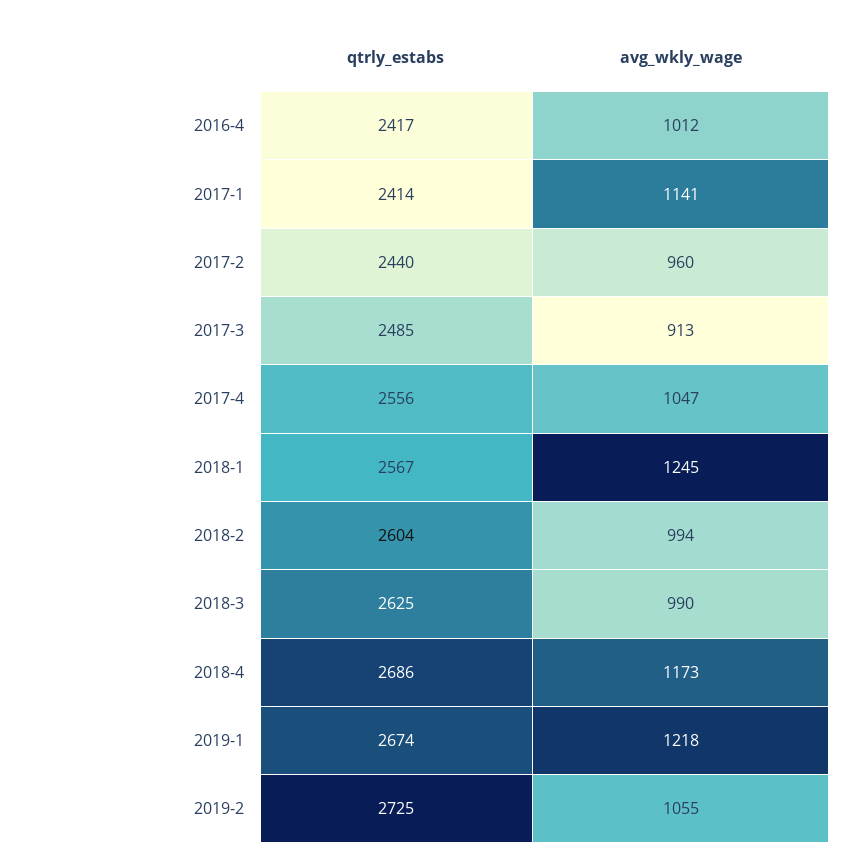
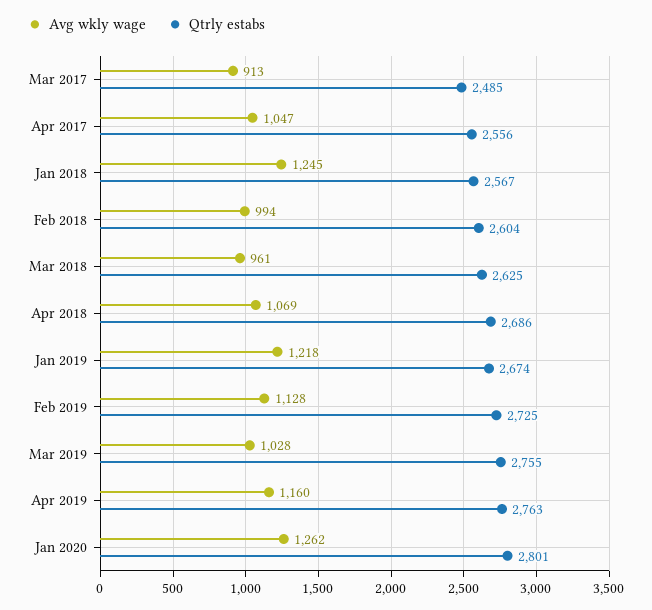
qtrly_estabs, 2016-4: 2417 -> none
avg_wkly_wage, 2016-4: 1012 -> none
qtrly_estabs, 2017-1: 2414 -> none
avg_wkly_wage, 2017-1: 1141 -> none
qtrly_estabs, 2017-2: 2440 -> none
avg_wkly_wage, 2017-2: 960 -> none
avg_wkly_wage, 2018-3: 990 -> 961
avg_wkly_wage, 2018-4: 1173 -> 1069
avg_wkly_wage, 2019-2: 1055 -> 1128
avg_wkly_wage, Mar 2019: none -> 1028
qtrly_estabs, Mar 2019: none -> 2755
avg_wkly_wage, Apr 2019: none -> 1160
qtrly_estabs, Apr 2019: none -> 2763
avg_wkly_wage, Jan 2020: none -> 1262
qtrly_estabs, Jan 2020: none -> 2801

